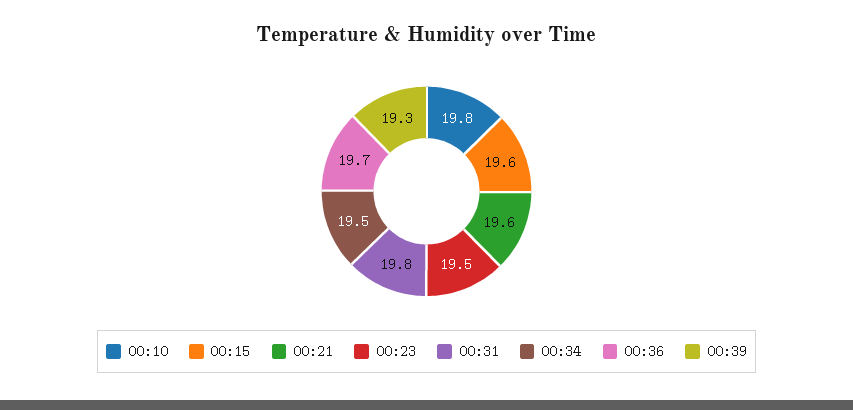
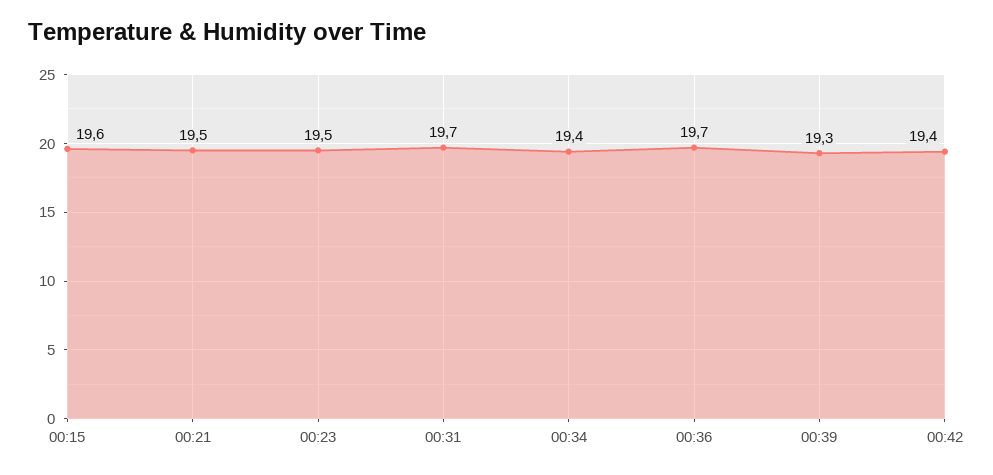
00:10: 19.8 -> none
00:21: 19.6 -> 19.5
00:31: 19.8 -> 19.7
00:34: 19.5 -> 19.4
00:42: none -> 19.4

